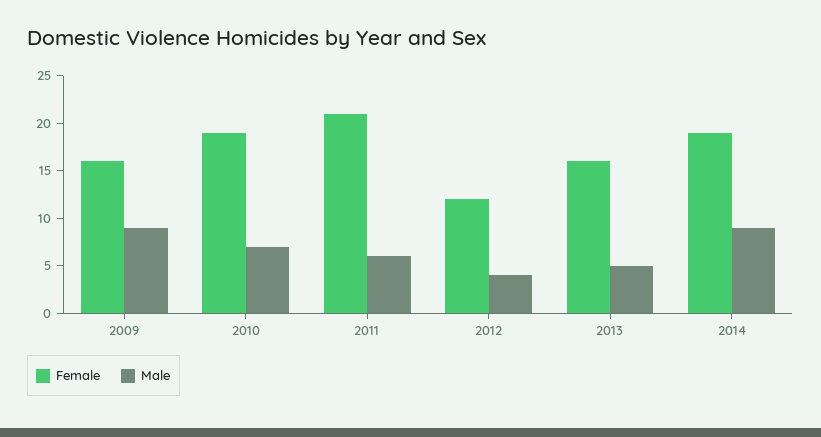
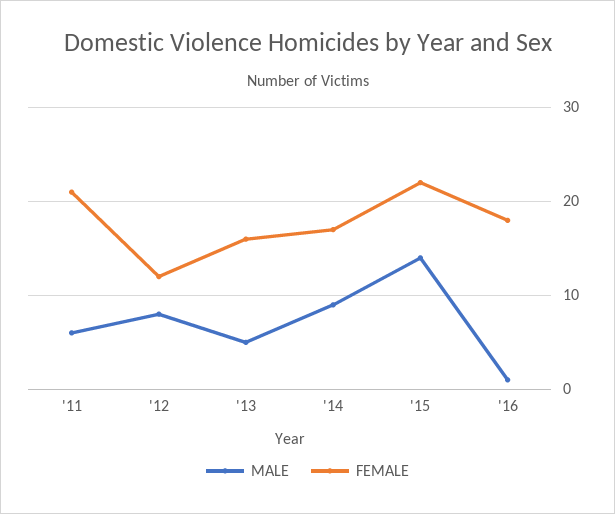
Female, 2009: 16 -> none
Male, 2009: 9 -> none
Female, 2010: 19 -> none
Male, 2010: 7 -> none
Male, 2012: 4 -> 8
Female, 2014: 19 -> 17
Male, '15: none -> 14
Female, '15: none -> 22
Male, '16: none -> 1
Female, '16: none -> 18

